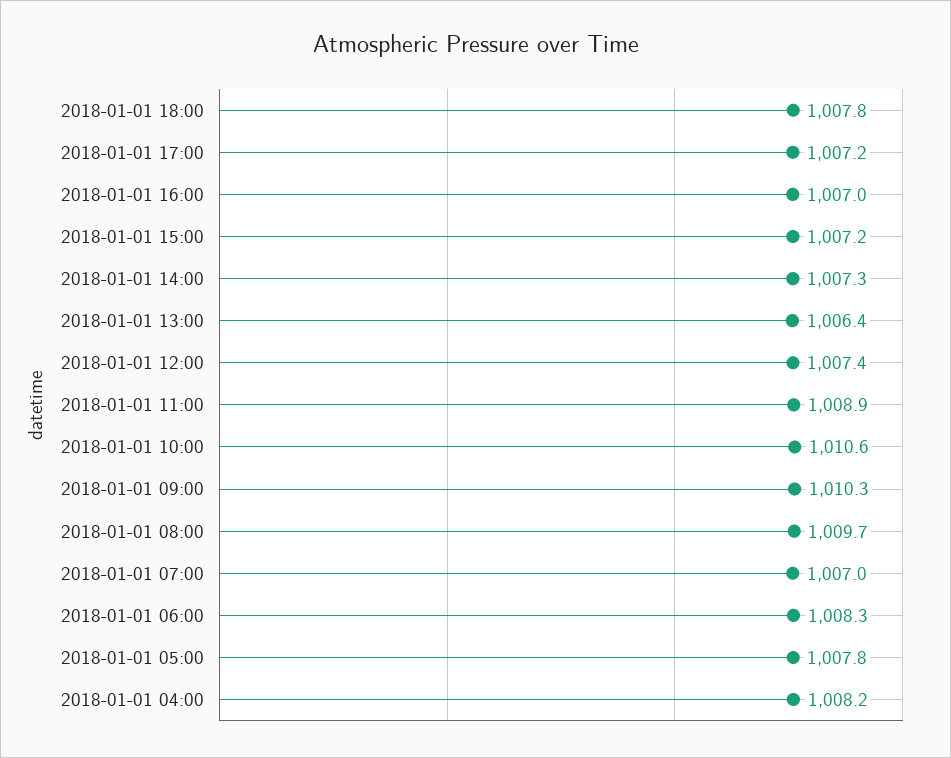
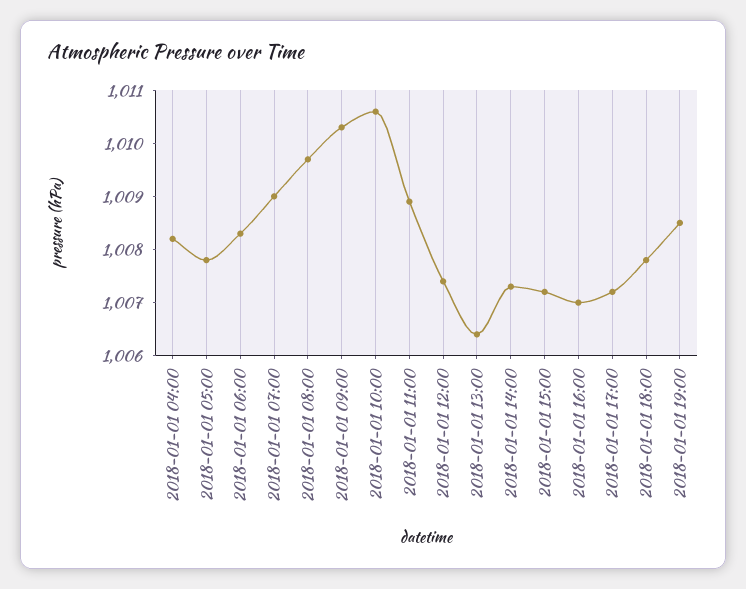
2018-01-01 07:00: 1007 -> 1009
2018-01-01 19:00: none -> 1008.5

